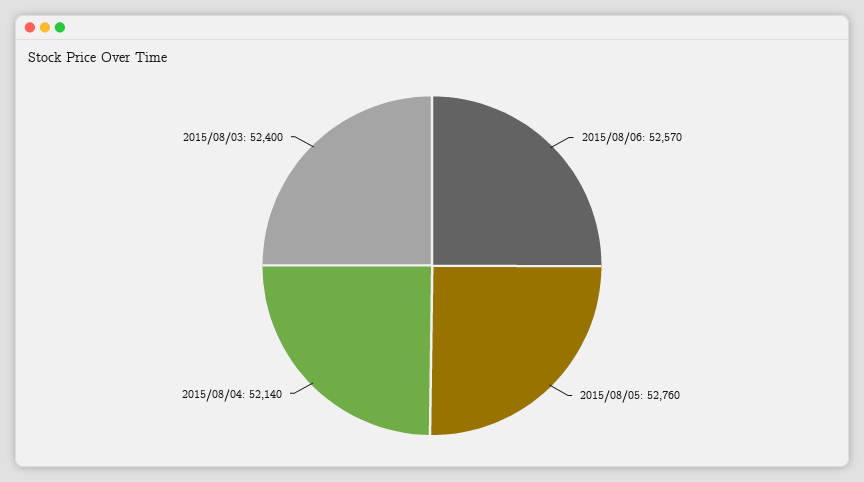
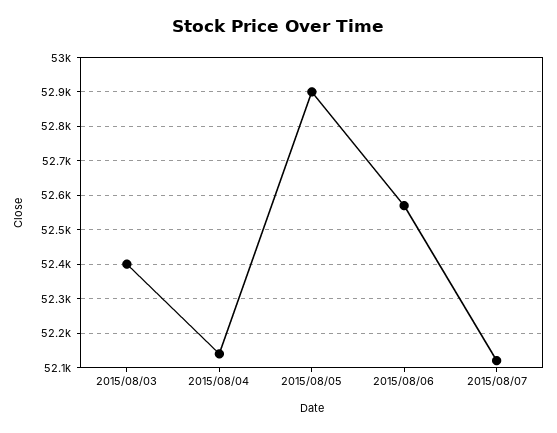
2015/08/05: 52760 -> 52900
2015/08/07: none -> 52120

